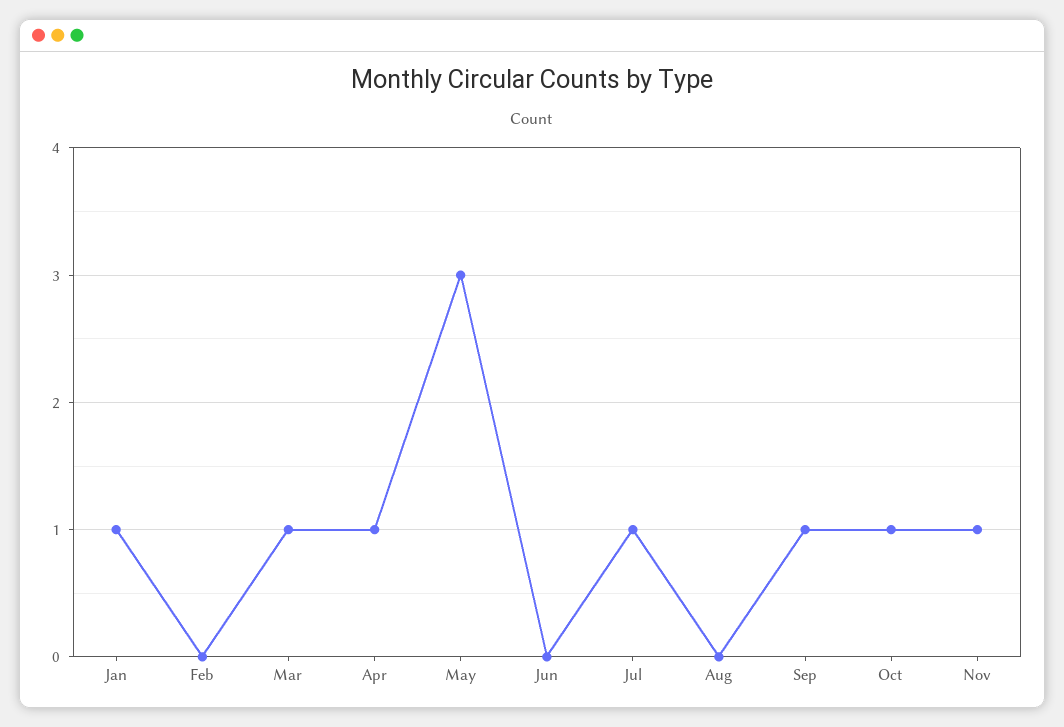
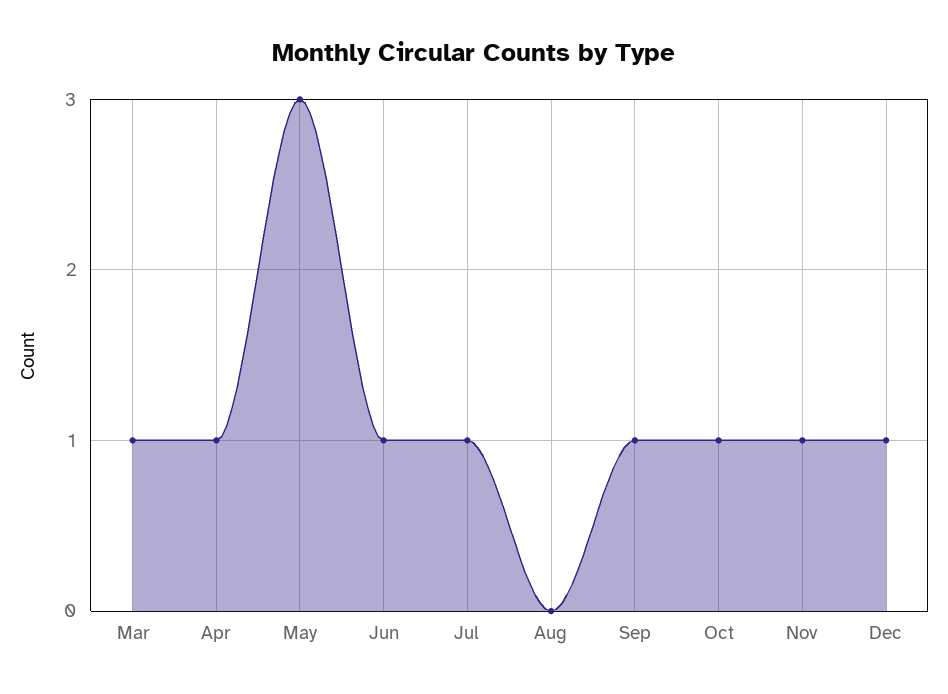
Jan: 1 -> none
Feb: 0 -> none
Jun: 0 -> 1
Dec: none -> 1

